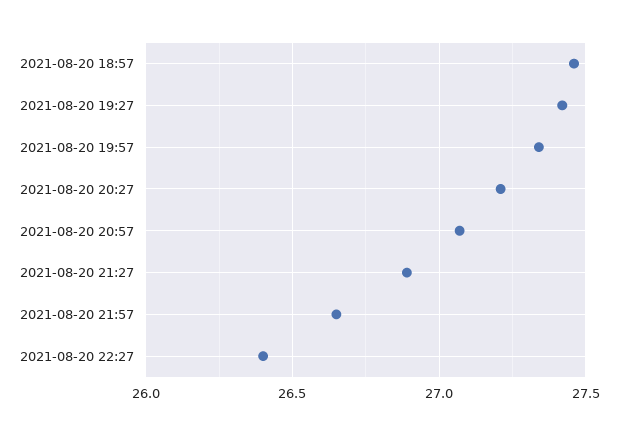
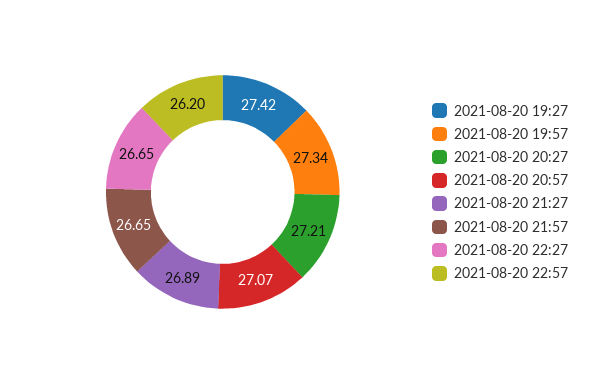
2021-08-20 18:57: 27.45 -> none
2021-08-20 22:27: 26.4 -> 26.65
2021-08-20 22:57: none -> 26.2

